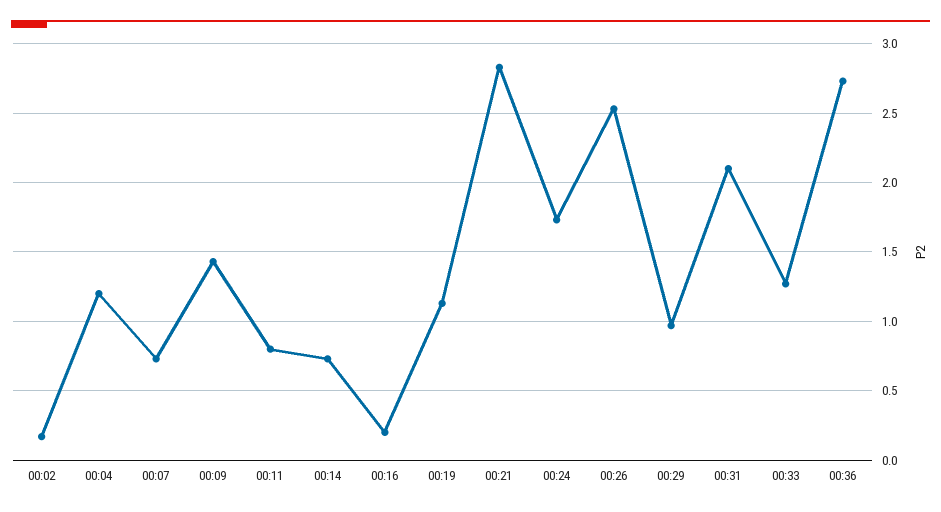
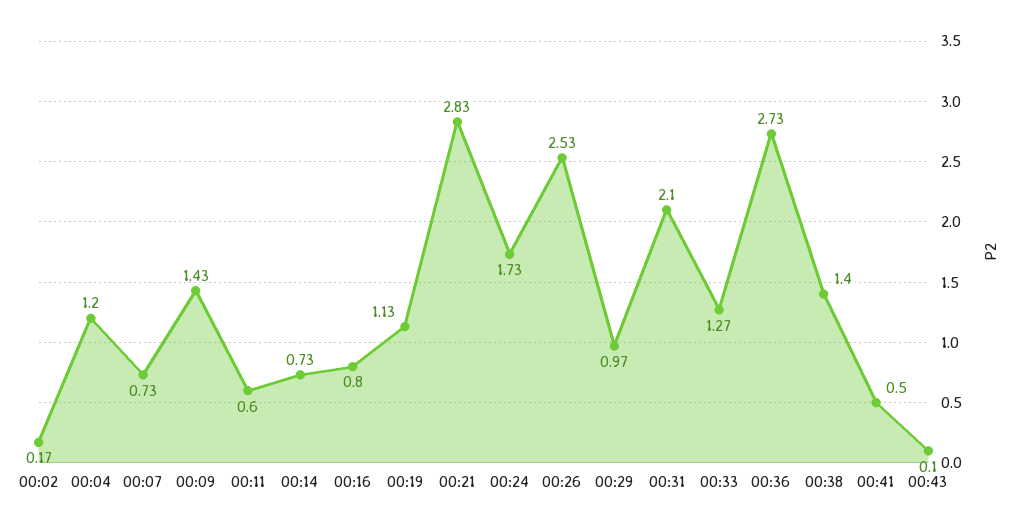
00:11: 0.8 -> 0.6
00:16: 0.2 -> 0.8
00:38: none -> 1.4
00:41: none -> 0.5
00:43: none -> 0.1

